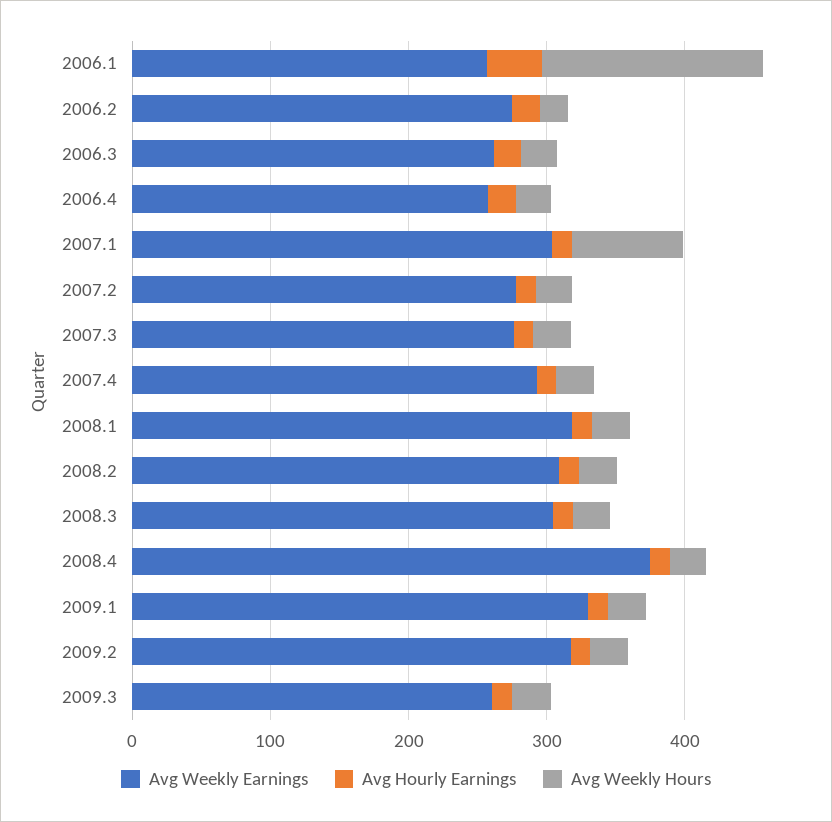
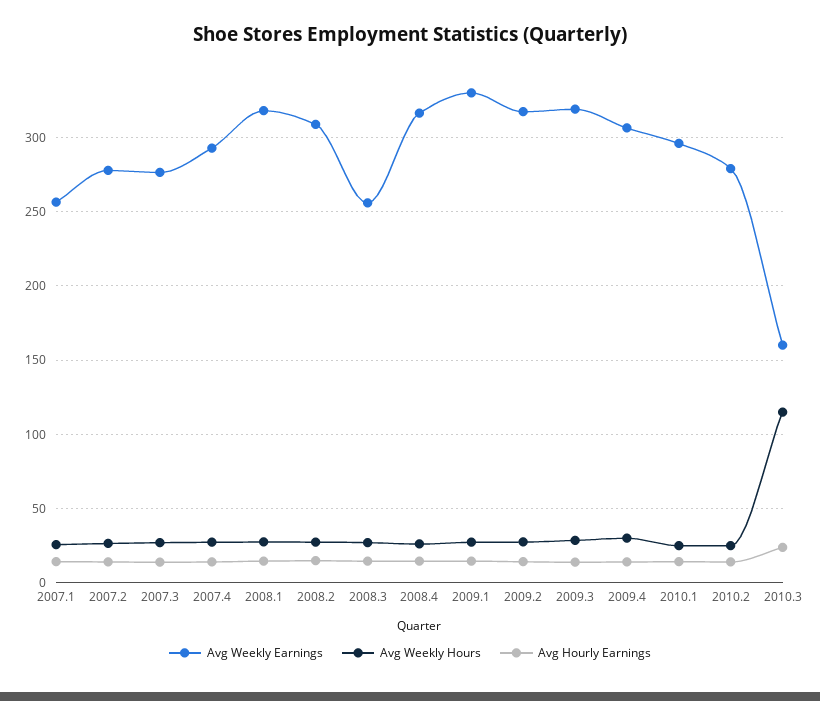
Avg Weekly Earnings, 2006.1: 260 -> none
Avg Hourly Earnings, 2006.1: 40 -> none
Avg Weekly Hours, 2006.1: 160 -> none
Avg Weekly Earnings, 2006.2: 280 -> none
Avg Hourly Earnings, 2006.2: 20 -> none
Avg Weekly Hours, 2006.2: 20 -> none
Avg Weekly Earnings, 2006.3: 260 -> none
Avg Hourly Earnings, 2006.3: 20 -> none
Avg Weekly Hours, 2006.3: 20 -> none
Avg Weekly Earnings, 2006.4: 260 -> none
Avg Hourly Earnings, 2006.4: 20 -> none
Avg Weekly Hours, 2006.4: 20 -> none
Avg Weekly Earnings, 2007.1: 300 -> 255
Avg Weekly Hours, 2007.1: 80 -> 25
Avg Weekly Earnings, 2008.3: 300 -> 255
Avg Weekly Earnings, 2008.4: 380 -> 315
Avg Weekly Earnings, 2009.3: 260 -> 320
Avg Weekly Earnings, 2009.4: none -> 305
Avg Weekly Hours, 2009.4: none -> 30
Avg Hourly Earnings, 2009.4: none -> 15
Avg Weekly Earnings, 2010.1: none -> 295
Avg Weekly Hours, 2010.1: none -> 25
Avg Hourly Earnings, 2010.1: none -> 15
Avg Weekly Earnings, 2010.2: none -> 280
Avg Weekly Hours, 2010.2: none -> 25
Avg Hourly Earnings, 2010.2: none -> 15
Avg Weekly Earnings, 2010.3: none -> 160
Avg Weekly Hours, 2010.3: none -> 115
Avg Hourly Earnings, 2010.3: none -> 25

